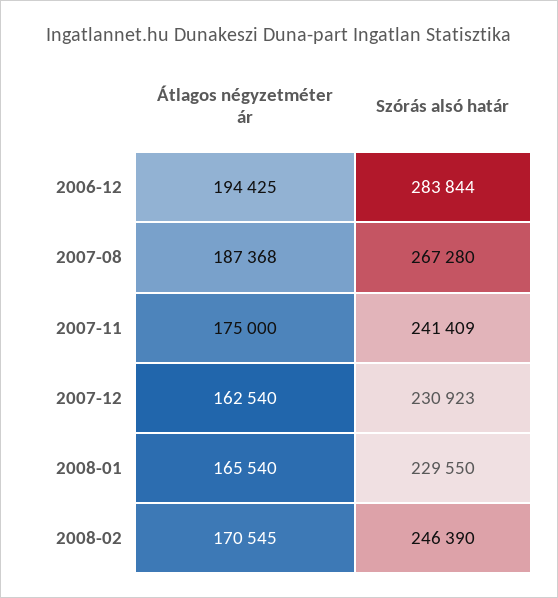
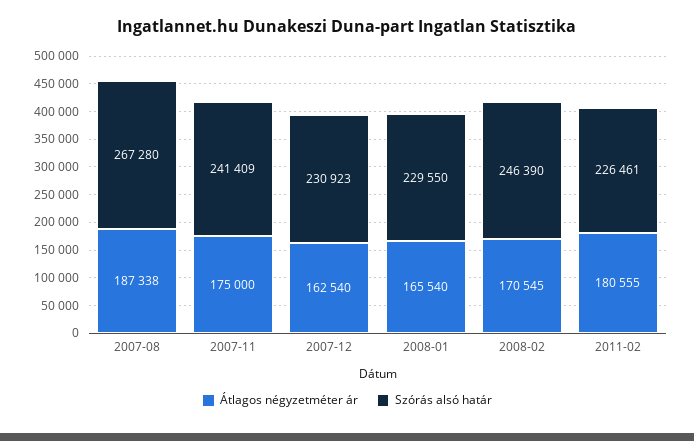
Átlagos négyzetméter ár, 2006-12: 194425 -> none
Szórás alsó határ, 2006-12: 283844 -> none
Átlagos négyzetméter ár, 2007-08: 187368 -> 187338
Átlagos négyzetméter ár, 2011-02: none -> 180555
Szórás alsó határ, 2011-02: none -> 226461

